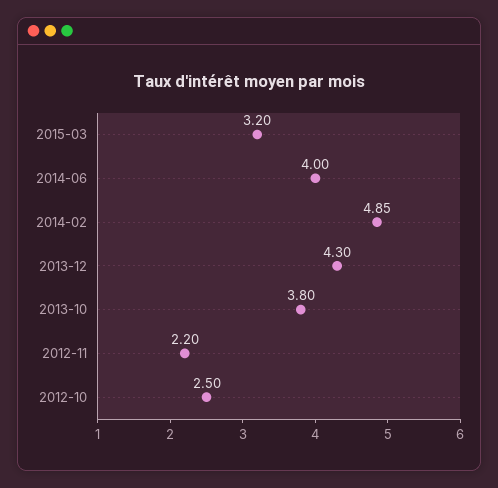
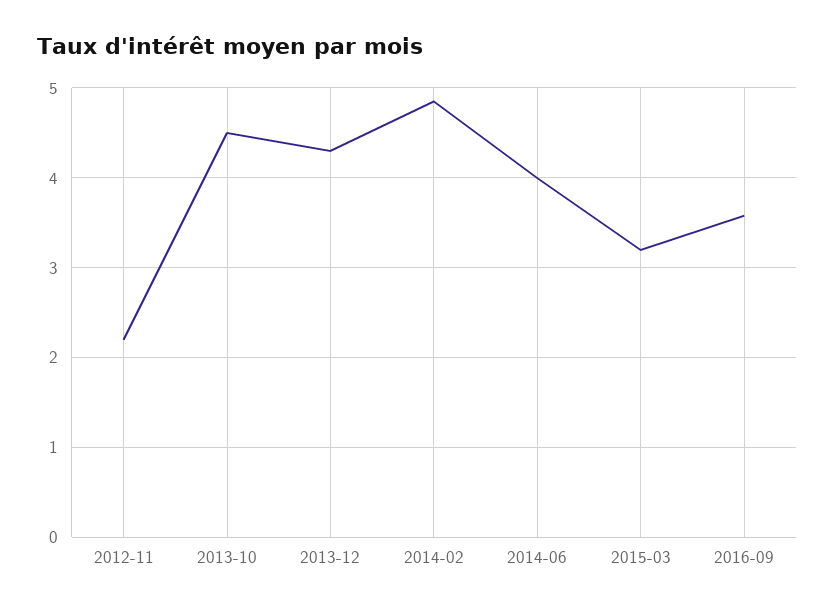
2013-10: 3.8 -> 4.5
2012-10: 2.5 -> none
2016-09: none -> 3.6

